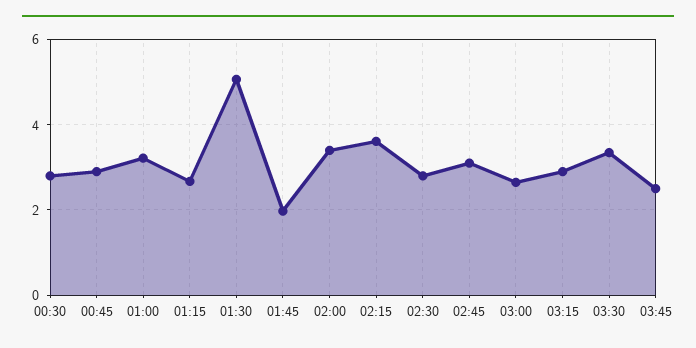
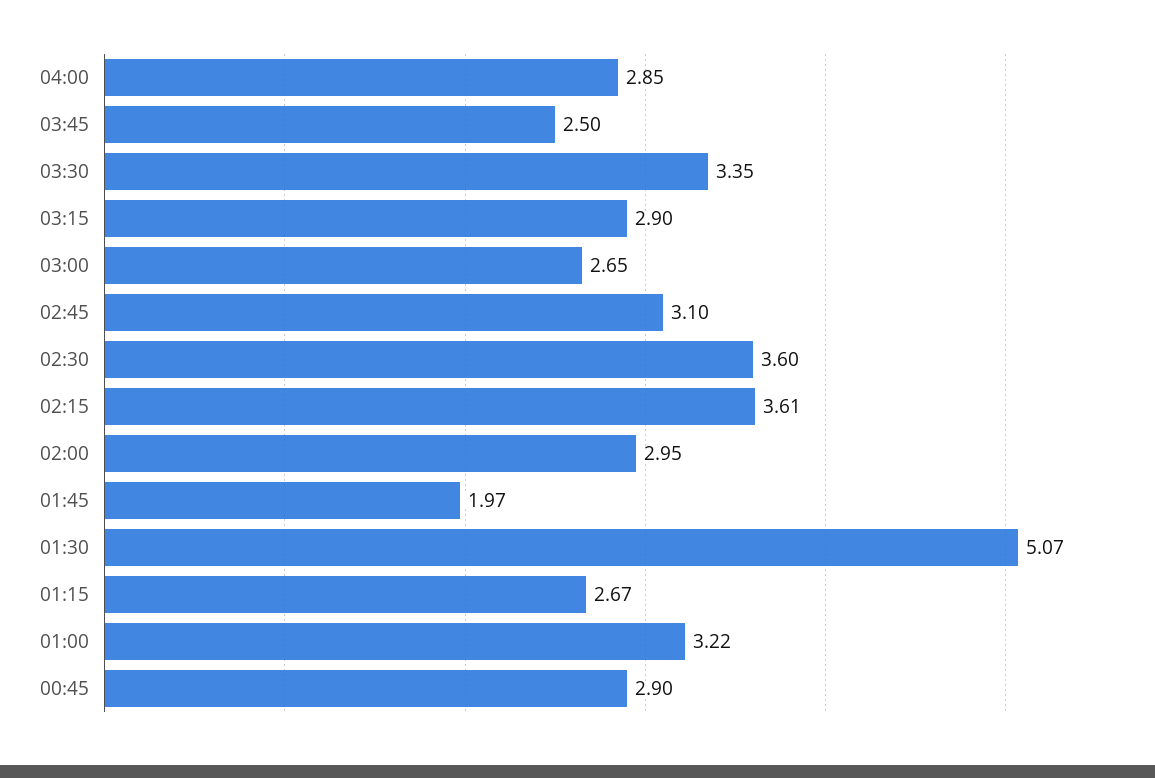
00:30: 2.8 -> none
02:00: 3.4 -> 2.95
02:30: 2.8 -> 3.6
04:00: none -> 2.85

